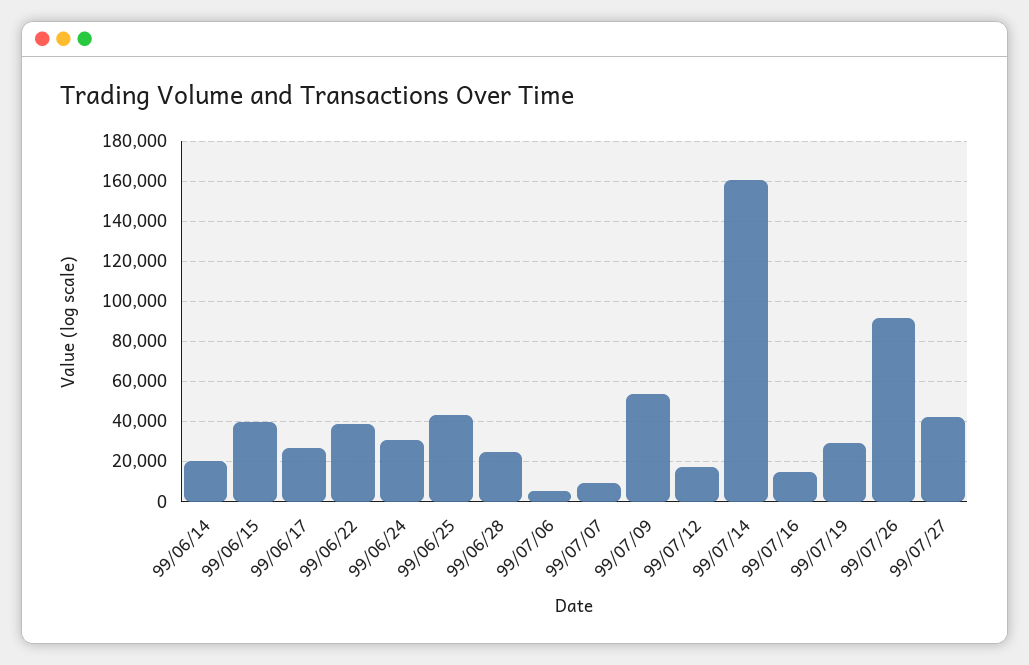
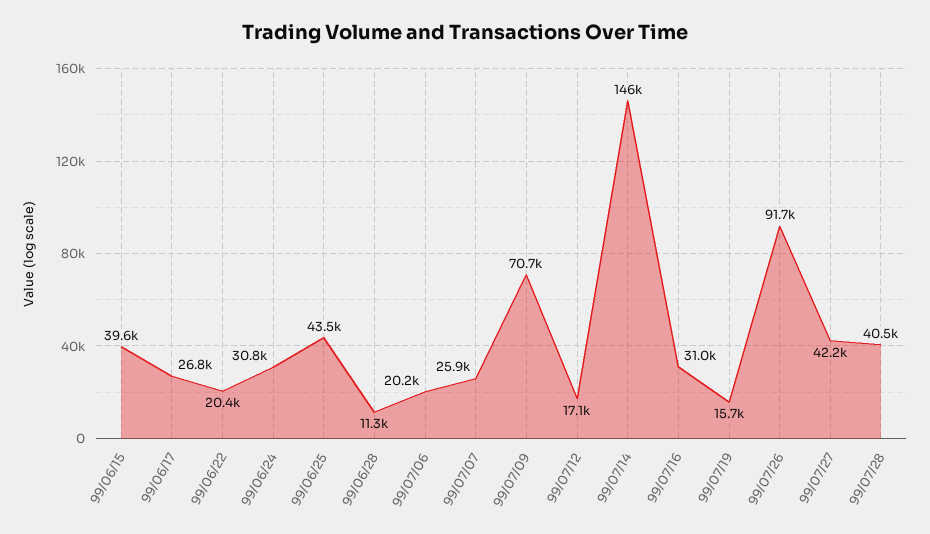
99/06/14: 20000 -> none
99/06/22: 40000 -> 20400
99/06/28: 25000 -> 11300
99/07/06: 5000 -> 20200
99/07/07: 10000 -> 25900
99/07/09: 55000 -> 70700
99/07/14: 160000 -> 146000
99/07/16: 15000 -> 31000
99/07/19: 30000 -> 15700
99/07/28: none -> 40500

